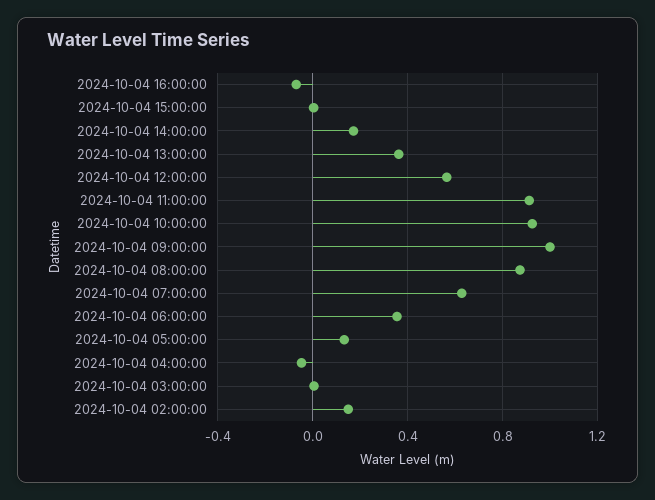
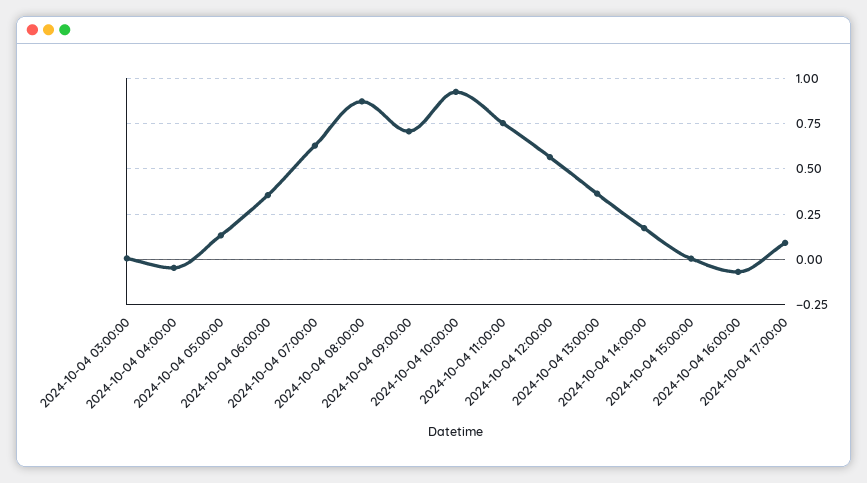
2024-10-04 11:00:00: 0.9 -> 0.75
2024-10-04 09:00:00: 1 -> 0.7
2024-10-04 02:00:00: 0.15 -> none
2024-10-04 17:00:00: none -> 0.1

